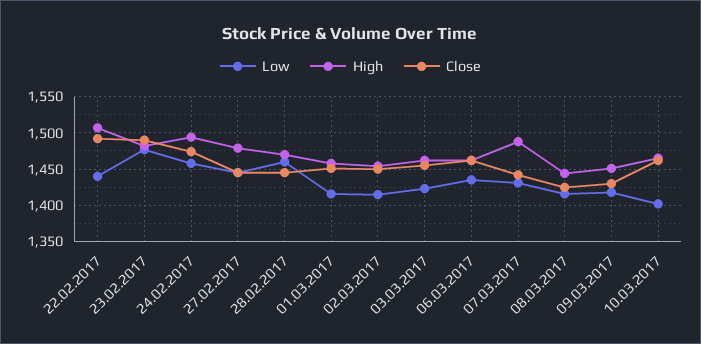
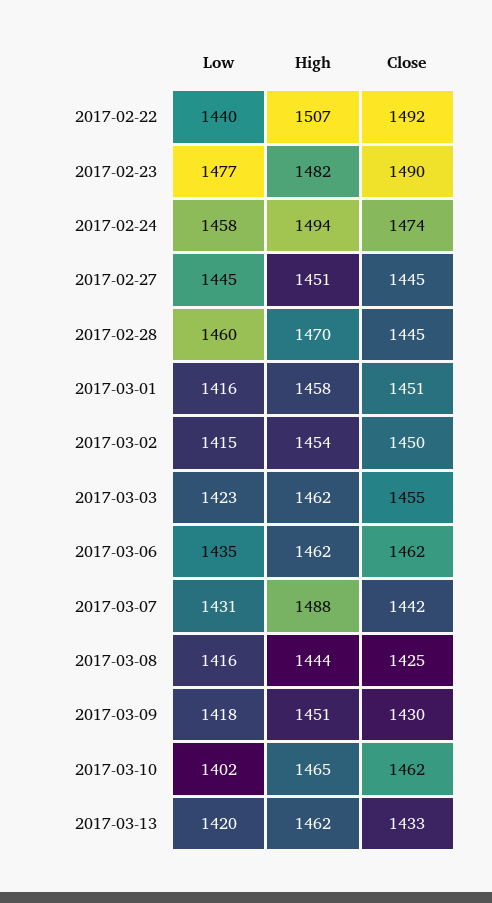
High, 27.02.2017: 1480 -> 1451
Low, 2017-03-13: none -> 1420
High, 2017-03-13: none -> 1462
Close, 2017-03-13: none -> 1433

